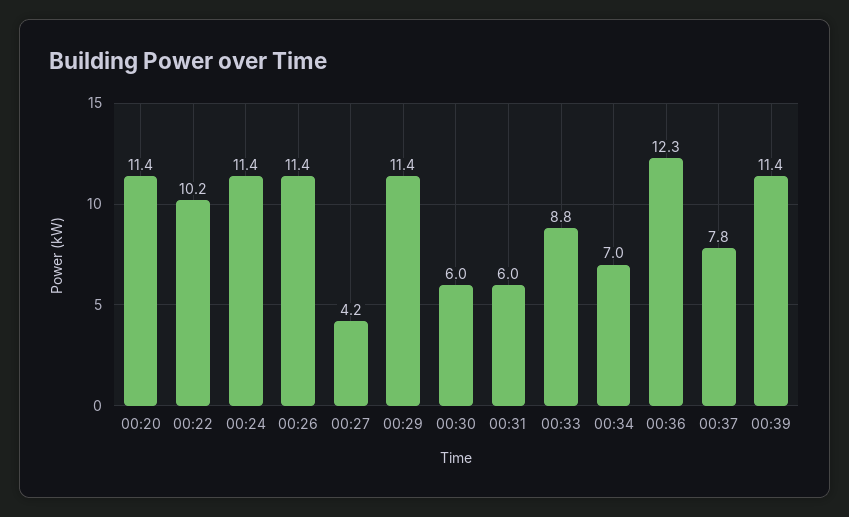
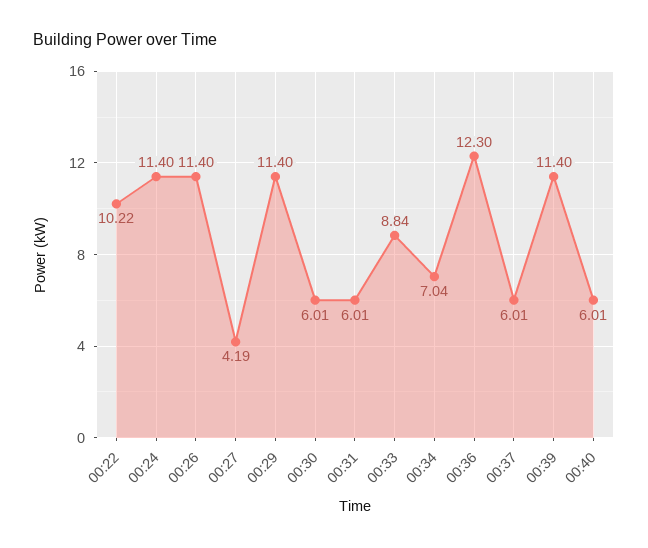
00:20: 11.4 -> none
00:37: 7.8 -> 6.01
00:40: none -> 6.01

